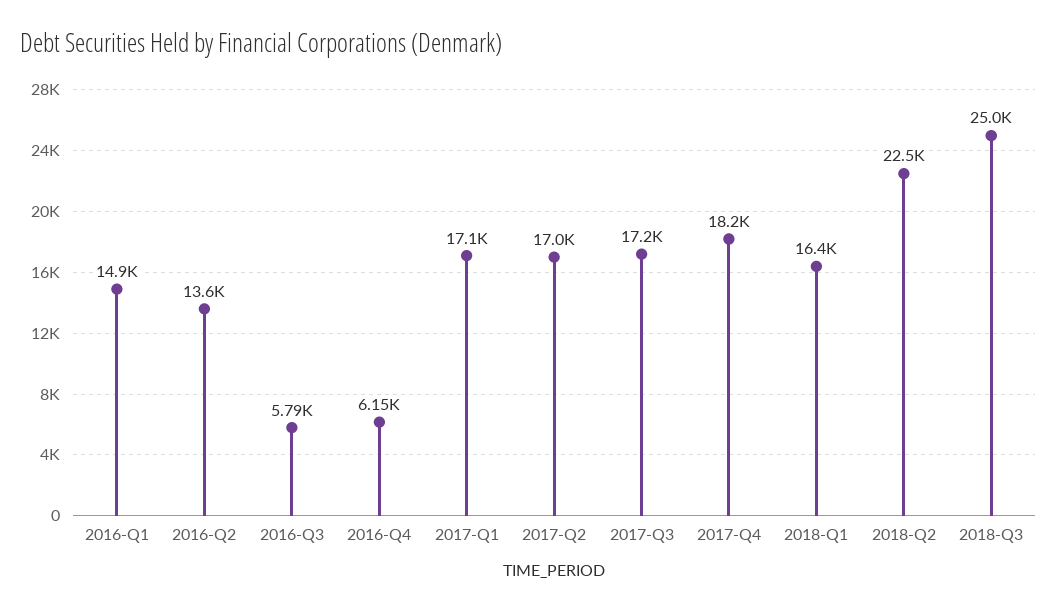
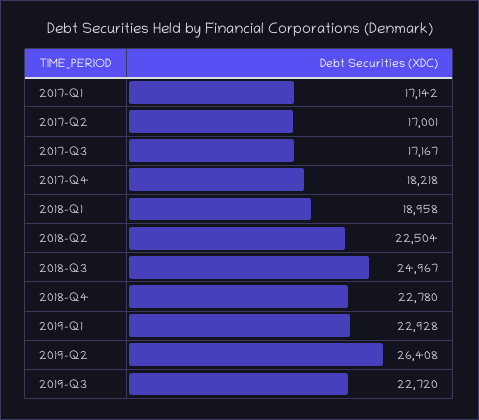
2016-Q1: 14900 -> none
2016-Q2: 13600 -> none
2016-Q3: 5790 -> none
2016-Q4: 6150 -> none
2018-Q1: 16400 -> 18958
2018-Q4: none -> 22780
2019-Q1: none -> 22928
2019-Q2: none -> 26408
2019-Q3: none -> 22720

